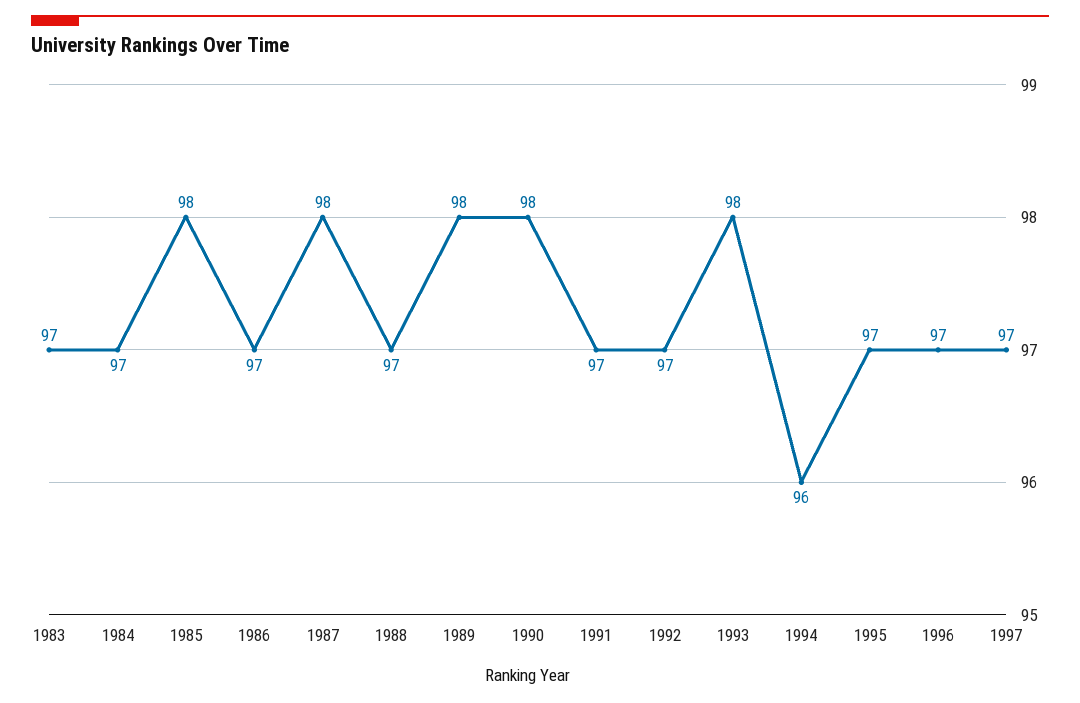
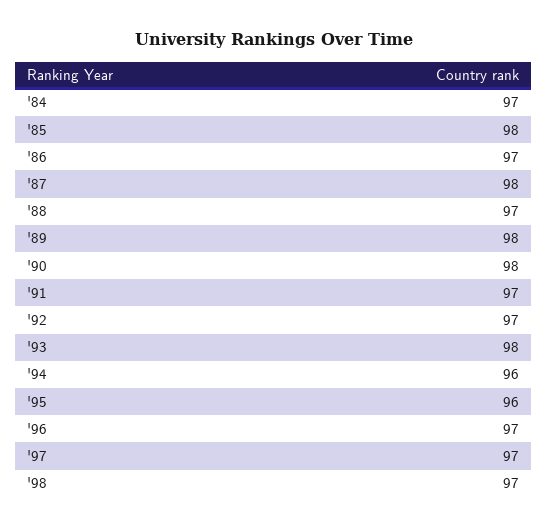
1983: 97 -> none
1995: 97 -> 96
'98: none -> 97

